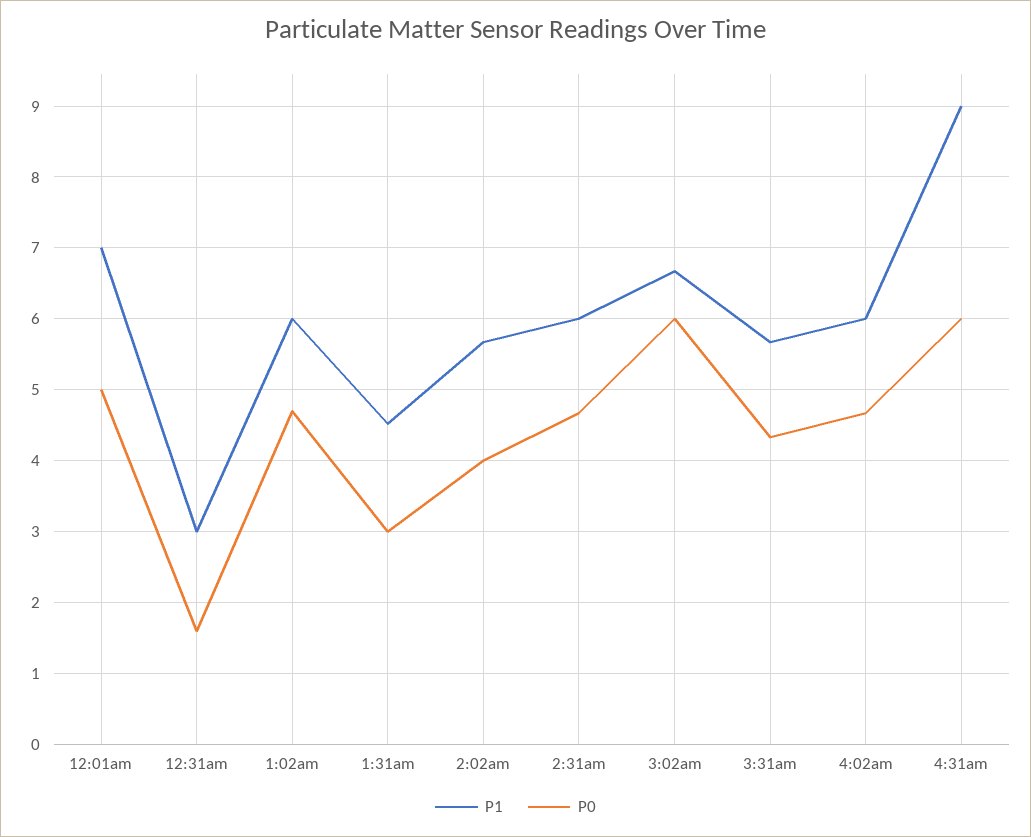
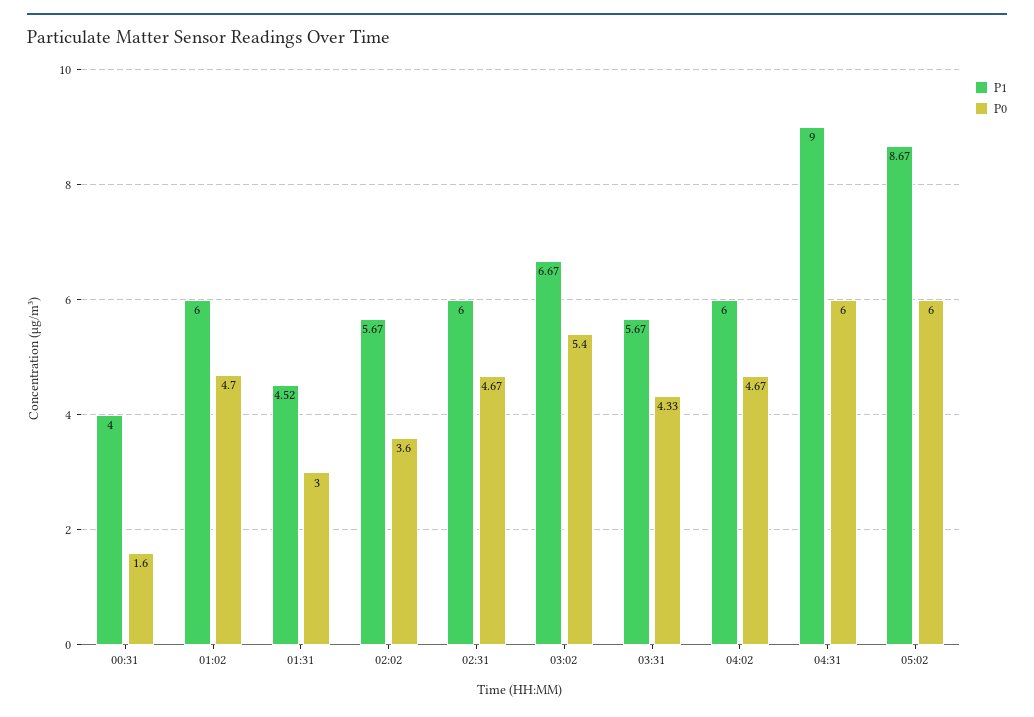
P1, 12:01am: 7 -> none
P0, 12:01am: 5 -> none
P1, 12:31am: 3 -> 4
P0, 2:02am: 4 -> 3.6
P0, 3:02am: 6 -> 5.4
P1, 05:02: none -> 8.67
P0, 05:02: none -> 6

